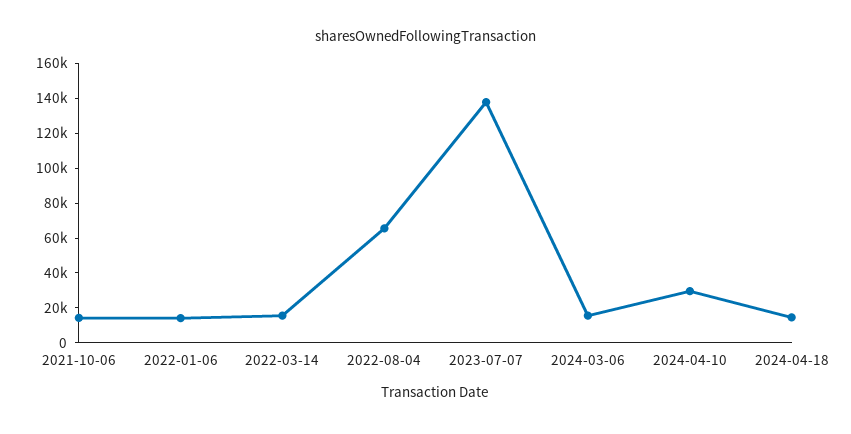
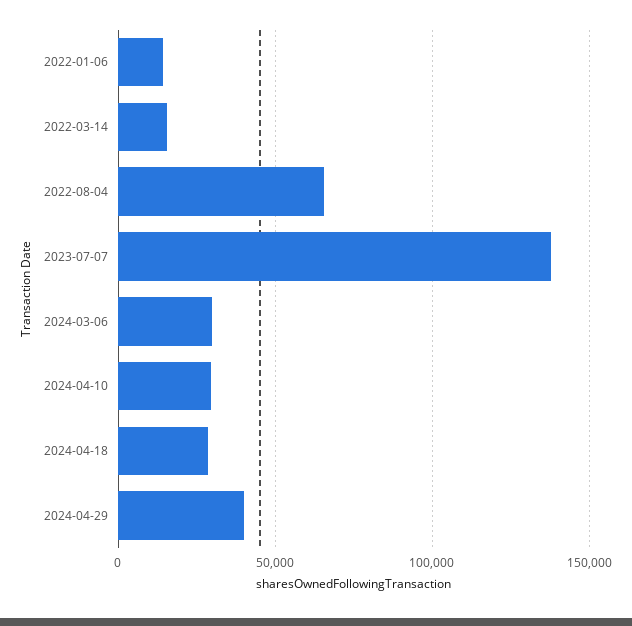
2021-10-06: 15000 -> none
2024-03-06: 15000 -> 30000
2024-04-18: 15000 -> 30000
2024-04-29: none -> 40000

